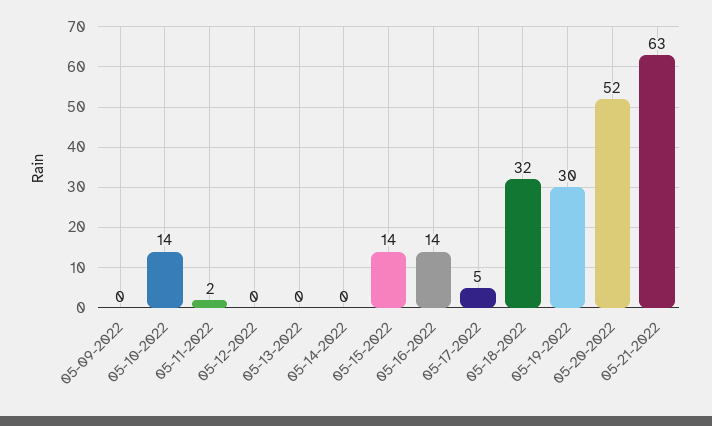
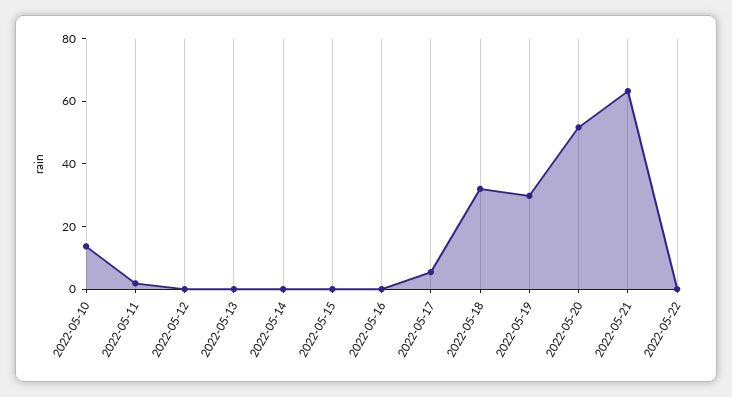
05-09-2022: 0 -> none
05-15-2022: 14 -> 0
05-16-2022: 14 -> 0
2022-05-22: none -> 0

